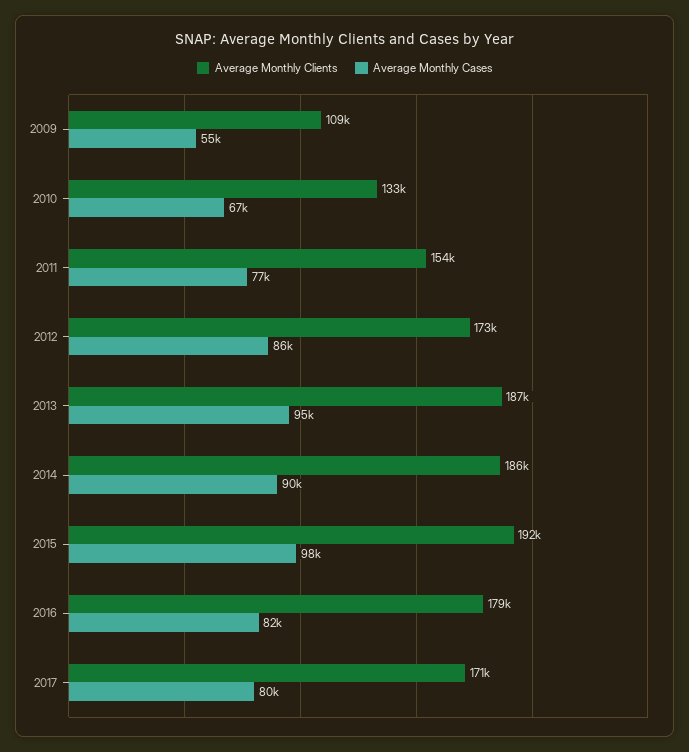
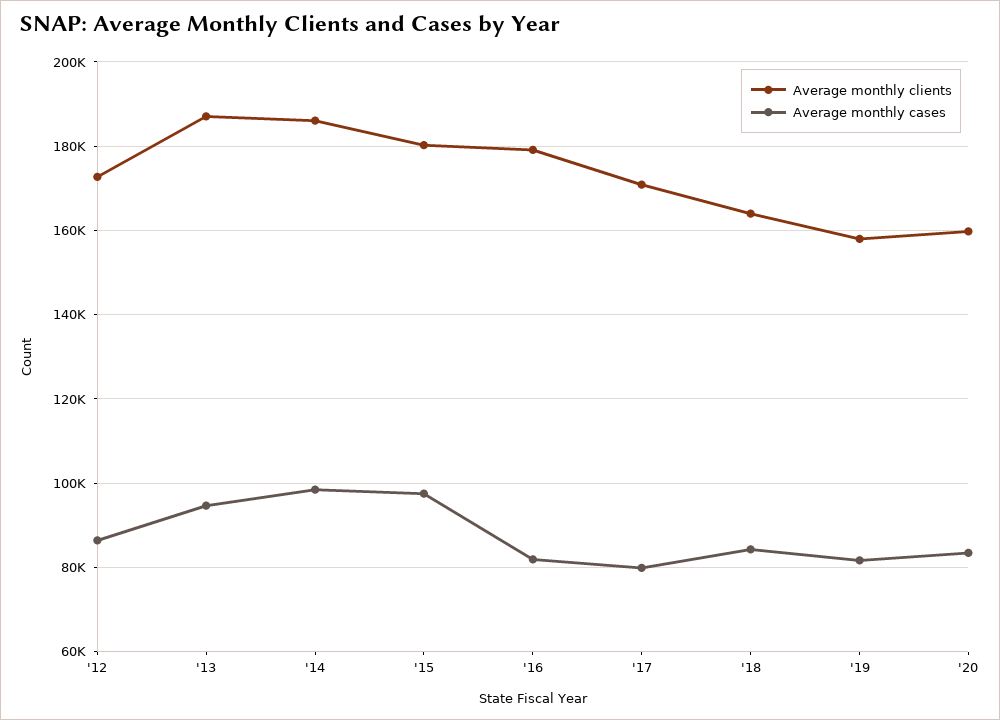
Average Monthly Clients, 2009: 109000 -> none
Average Monthly Cases, 2009: 55000 -> none
Average Monthly Clients, 2010: 133000 -> none
Average Monthly Cases, 2010: 67000 -> none
Average Monthly Clients, 2011: 154000 -> none
Average Monthly Cases, 2011: 77000 -> none
Average Monthly Cases, 2014: 90000 -> 98000
Average Monthly Clients, 2015: 192000 -> 180000
Average Monthly Clients, '18: none -> 164000
Average Monthly Cases, '18: none -> 84000
Average Monthly Clients, '19: none -> 158000
Average Monthly Cases, '19: none -> 82000
Average Monthly Clients, '20: none -> 160000
Average Monthly Cases, '20: none -> 84000

